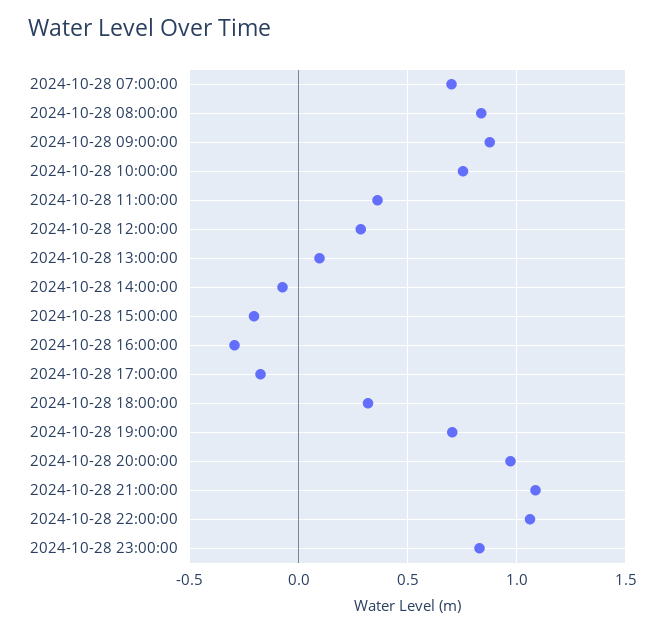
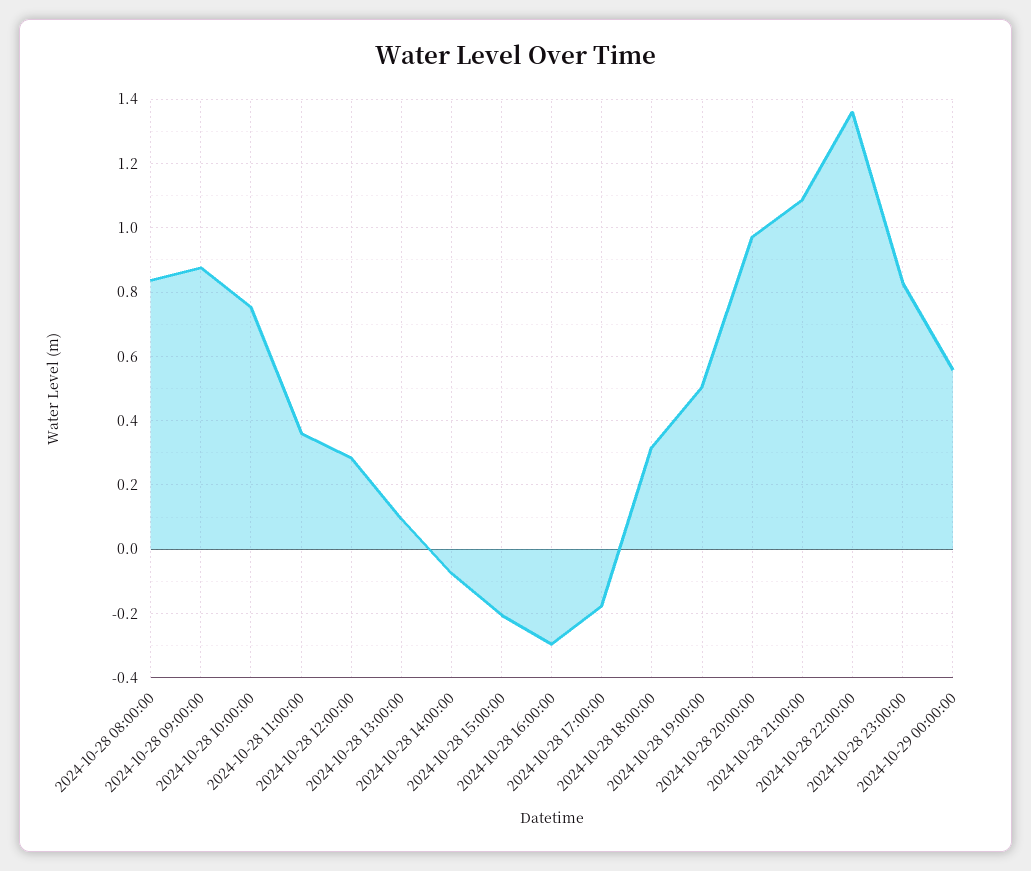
2024-10-28 07:00:00: 0.7 -> none
2024-10-28 19:00:00: 0.7 -> 0.5
2024-10-28 22:00:00: 1.05 -> 1.36
2024-10-29 00:00:00: none -> 0.56

